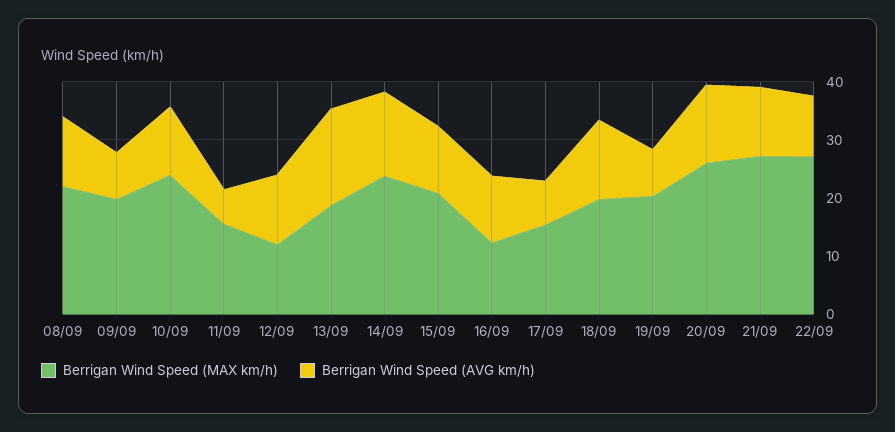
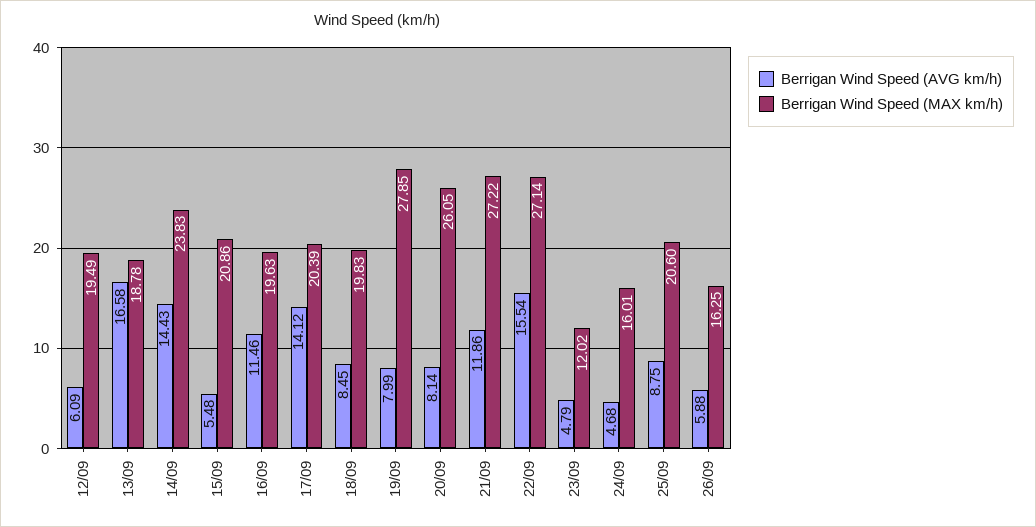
Berrigan Wind Speed (MAX km/h), 08/09: 22 -> none
Berrigan Wind Speed (AVG km/h), 08/09: 12 -> none
Berrigan Wind Speed (MAX km/h), 09/09: 20 -> none
Berrigan Wind Speed (AVG km/h), 09/09: 8 -> none
Berrigan Wind Speed (MAX km/h), 10/09: 24 -> none
Berrigan Wind Speed (AVG km/h), 10/09: 12 -> none
Berrigan Wind Speed (MAX km/h), 11/09: 16 -> none
Berrigan Wind Speed (AVG km/h), 11/09: 6 -> none
Berrigan Wind Speed (MAX km/h), 12/09: 12 -> 19.49
Berrigan Wind Speed (AVG km/h), 12/09: 12 -> 6.09
Berrigan Wind Speed (AVG km/h), 15/09: 12 -> 5.48
Berrigan Wind Speed (MAX km/h), 16/09: 12 -> 19.63
Berrigan Wind Speed (MAX km/h), 17/09: 16 -> 20.39
Berrigan Wind Speed (AVG km/h), 17/09: 8 -> 14.12
Berrigan Wind Speed (AVG km/h), 18/09: 14 -> 8.45
Berrigan Wind Speed (MAX km/h), 19/09: 20 -> 27.85
Berrigan Wind Speed (AVG km/h), 20/09: 14 -> 8.14
Berrigan Wind Speed (AVG km/h), 22/09: 10 -> 15.54
Berrigan Wind Speed (AVG km/h), 23/09: none -> 4.79
Berrigan Wind Speed (MAX km/h), 23/09: none -> 12.02
Berrigan Wind Speed (AVG km/h), 24/09: none -> 4.68
Berrigan Wind Speed (MAX km/h), 24/09: none -> 16.01
Berrigan Wind Speed (AVG km/h), 25/09: none -> 8.75
Berrigan Wind Speed (MAX km/h), 25/09: none -> 20.6
Berrigan Wind Speed (AVG km/h), 26/09: none -> 5.88
Berrigan Wind Speed (MAX km/h), 26/09: none -> 16.25

